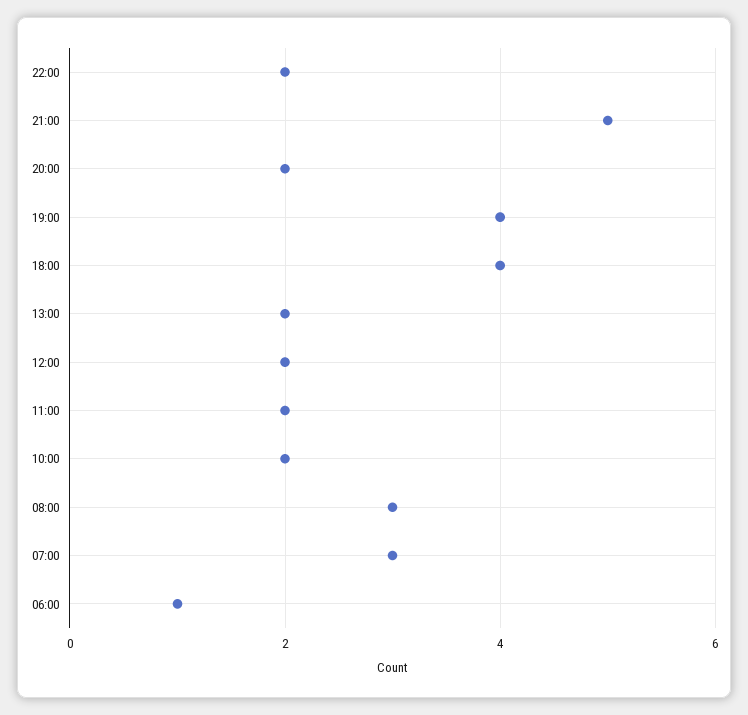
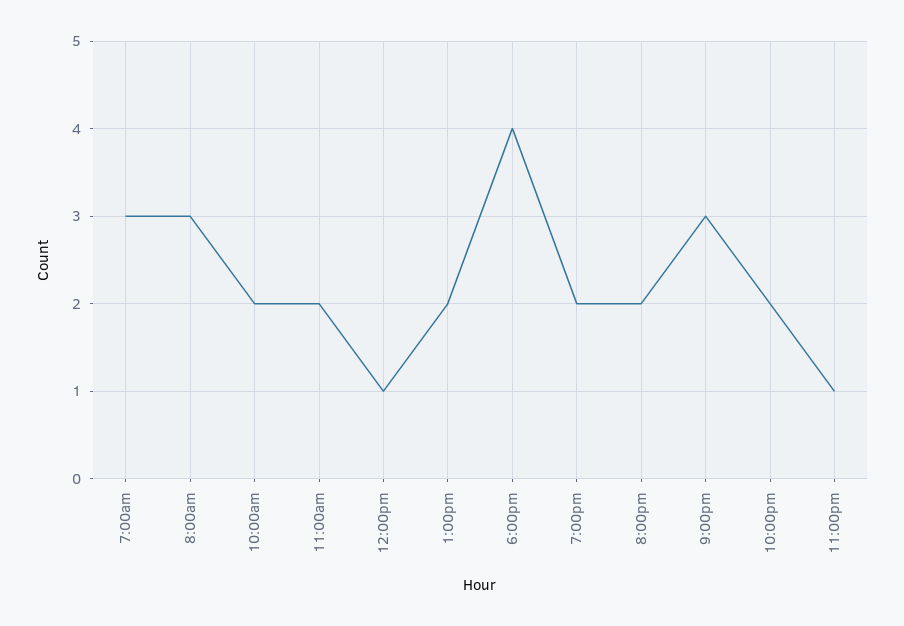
21:00: 5 -> 3
19:00: 4 -> 2
12:00: 2 -> 1
06:00: 1 -> none
11:00pm: none -> 1

